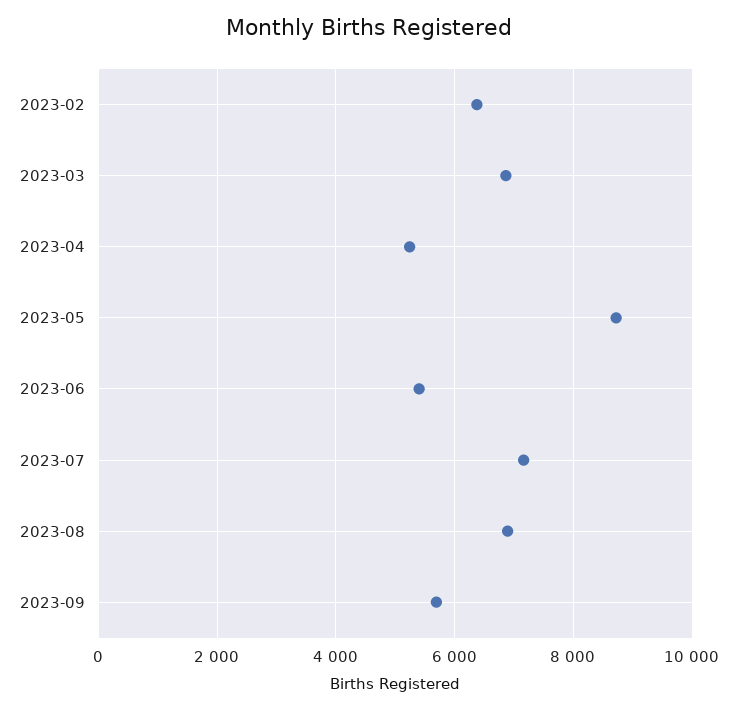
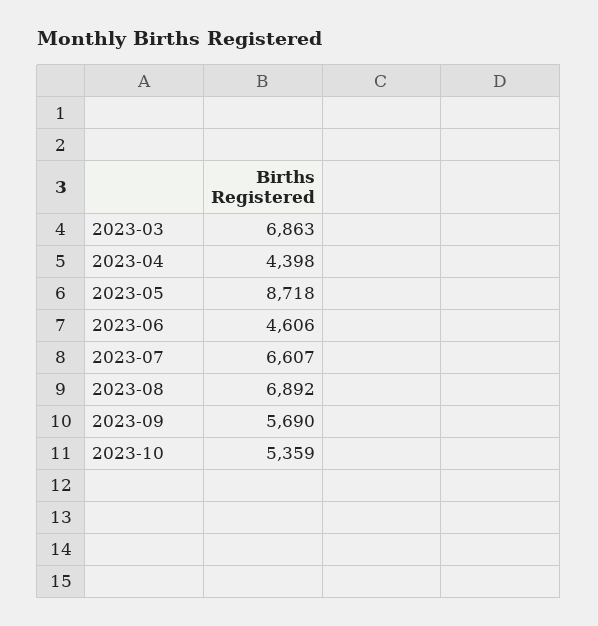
2023-02: 6400 -> none
2023-04: 5200 -> 4398
2023-06: 5400 -> 4606
2023-07: 7200 -> 6607
2023-10: none -> 5359

